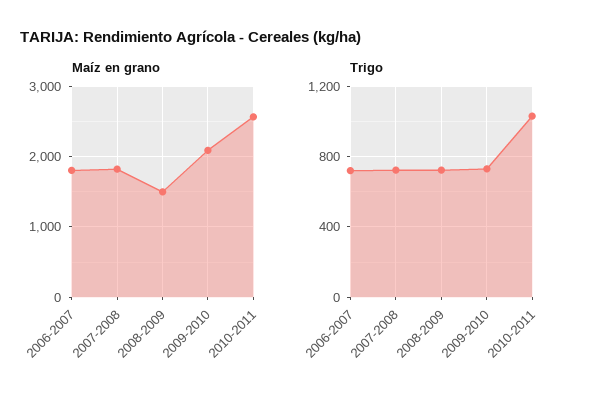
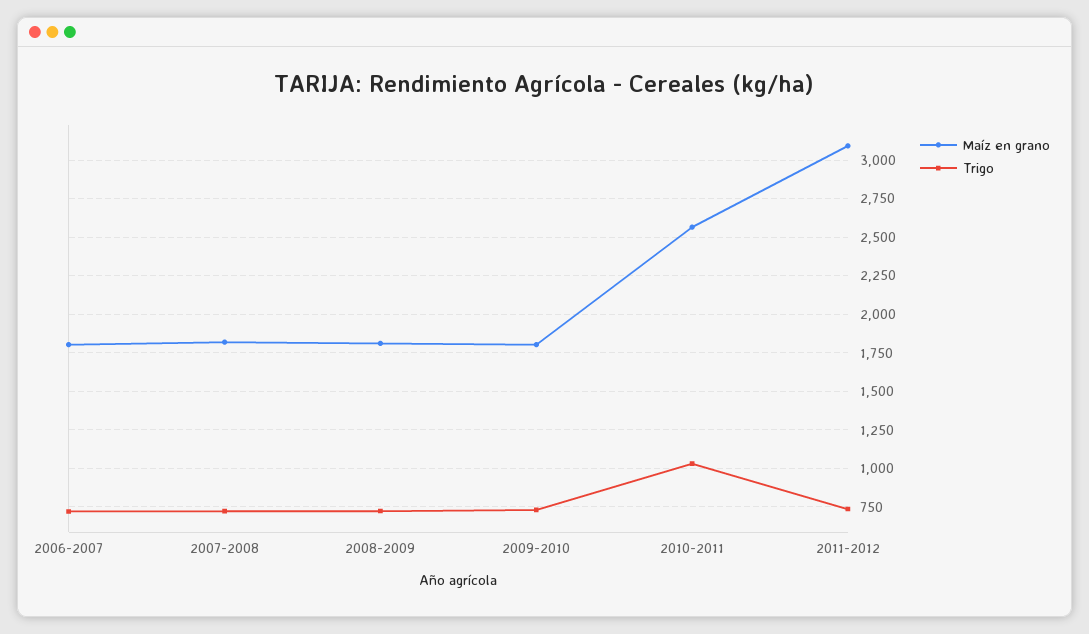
Maíz en grano, 2008-2009: 1500 -> 1800
Maíz en grano, 2009-2010: 2100 -> 1800
Maíz en grano, 2011-2012: none -> 3100
Trigo, 2011-2012: none -> 750

